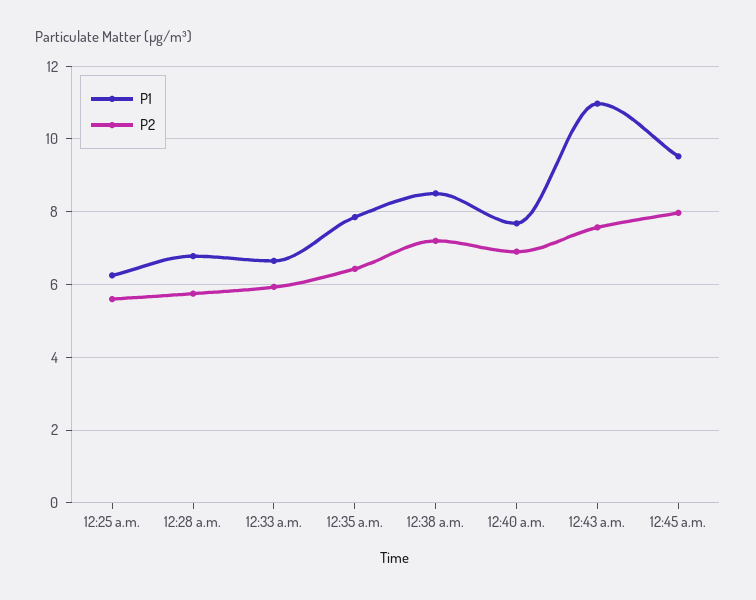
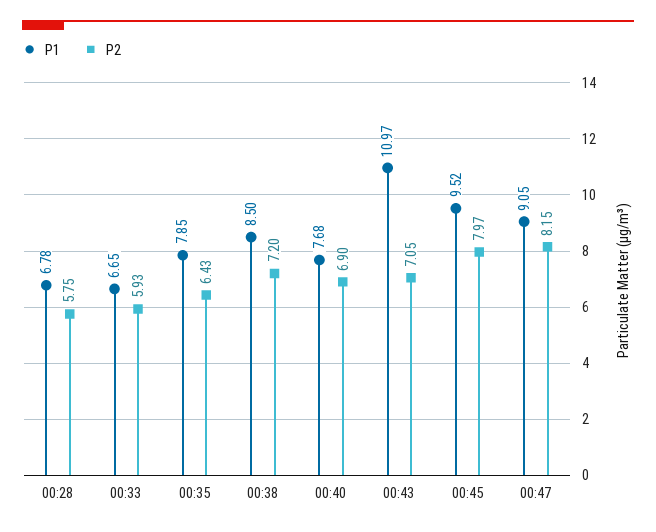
P1, 12:25 a.m.: 6.2 -> none
P2, 12:25 a.m.: 5.6 -> none
P2, 12:43 a.m.: 7.6 -> 7.05
P1, 00:47: none -> 9.05
P2, 00:47: none -> 8.15

